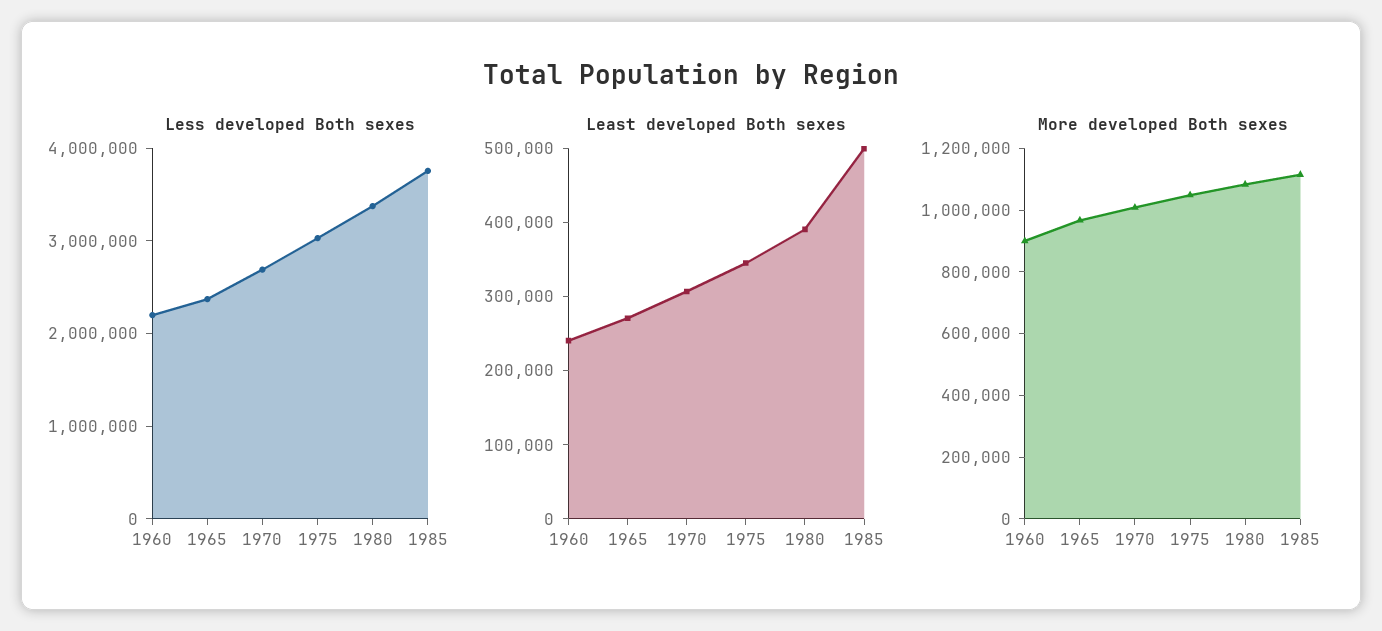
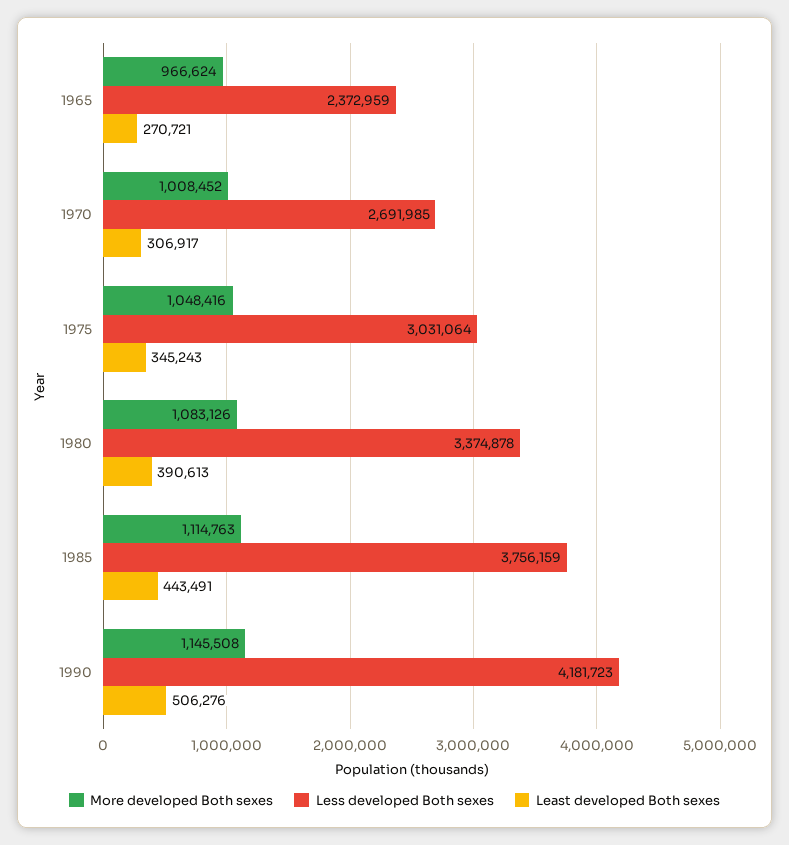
Less developed Both sexes, 1960: 2200000 -> none
Least developed Both sexes, 1960: 240000 -> none
Least developed Both sexes, 1985: 500000 -> 443491
More developed Both sexes, 1960: 900000 -> none
More developed Both sexes, 1990: none -> 1145508
Less developed Both sexes, 1990: none -> 4181723
Least developed Both sexes, 1990: none -> 506276

